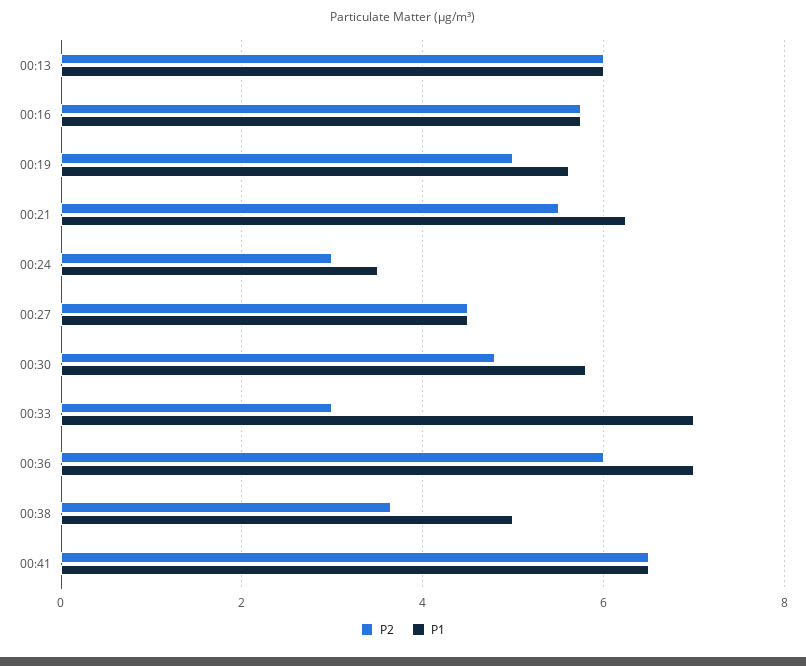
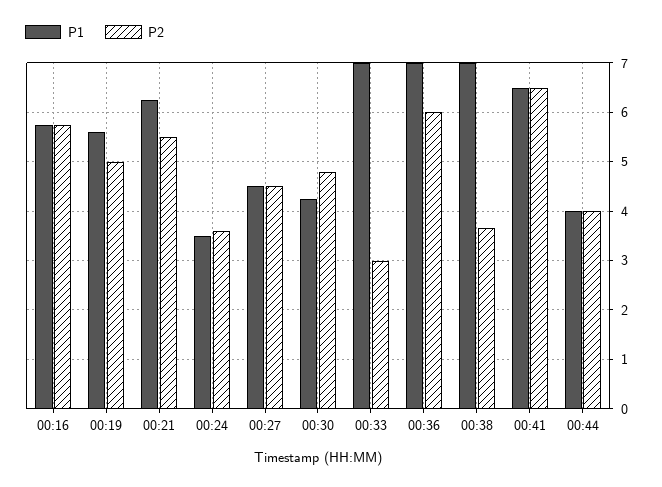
P2, 00:13: 6 -> none
P1, 00:13: 6 -> none
P2, 00:24: 3 -> 3.6
P1, 00:30: 5.8 -> 4.2
P1, 00:38: 5 -> 7
P1, 00:44: none -> 4
P2, 00:44: none -> 4

